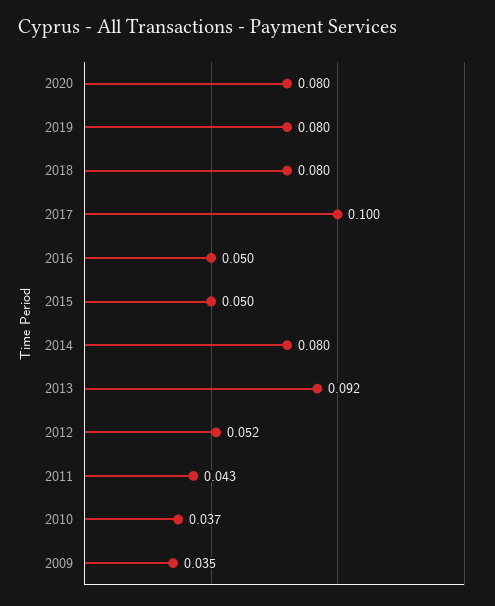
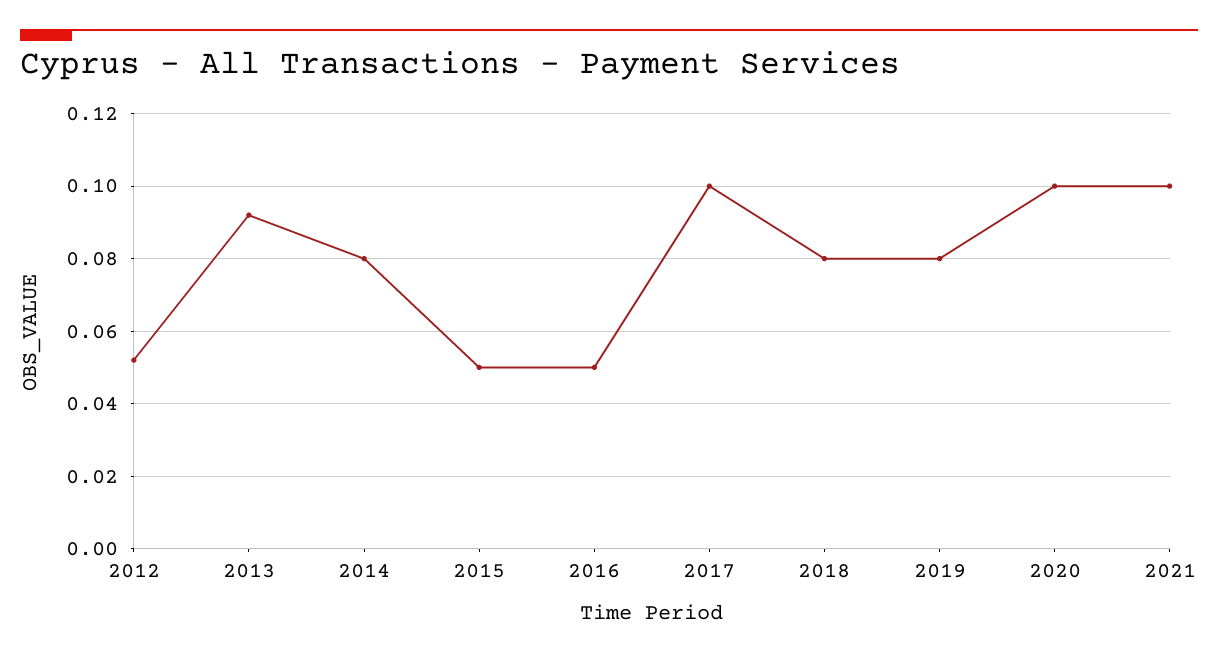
2020: 0.08 -> 0.1
2011: 0.043 -> none
2010: 0.037 -> none
2009: 0.035 -> none
2021: none -> 0.1

